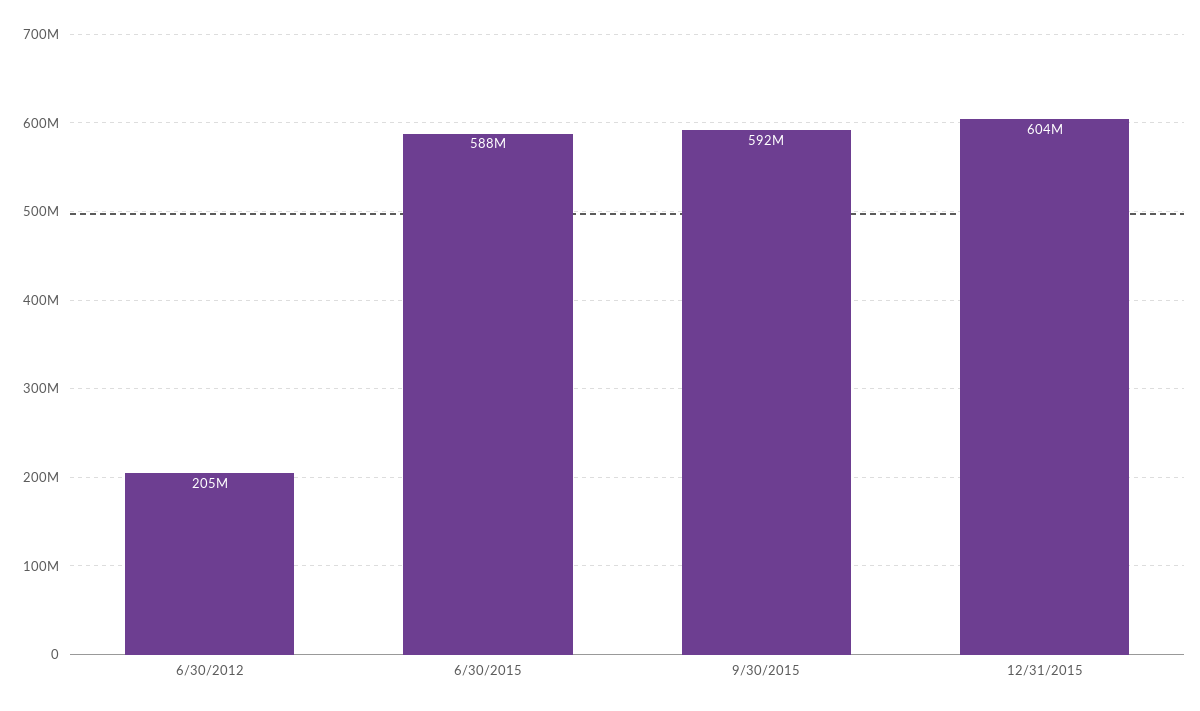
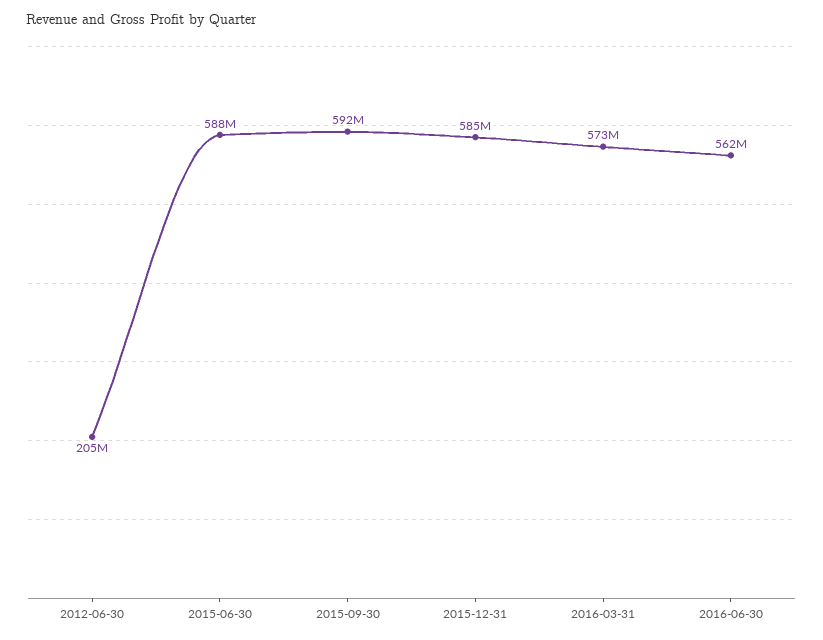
12/31/2015: 604000000 -> 585000000
2016-03-31: none -> 573000000
2016-06-30: none -> 562000000

